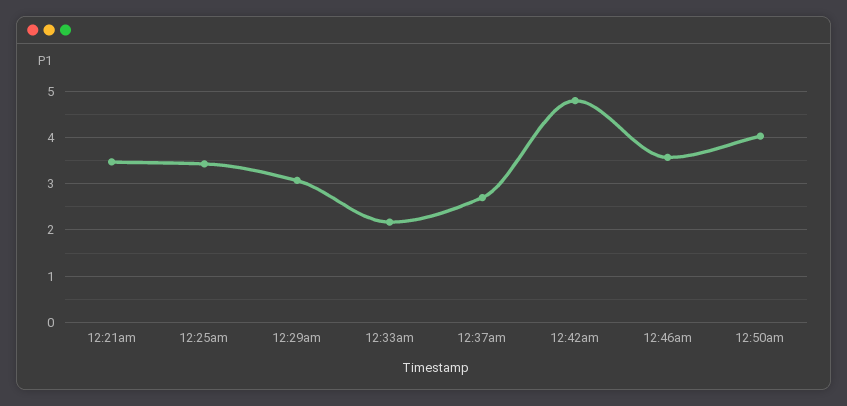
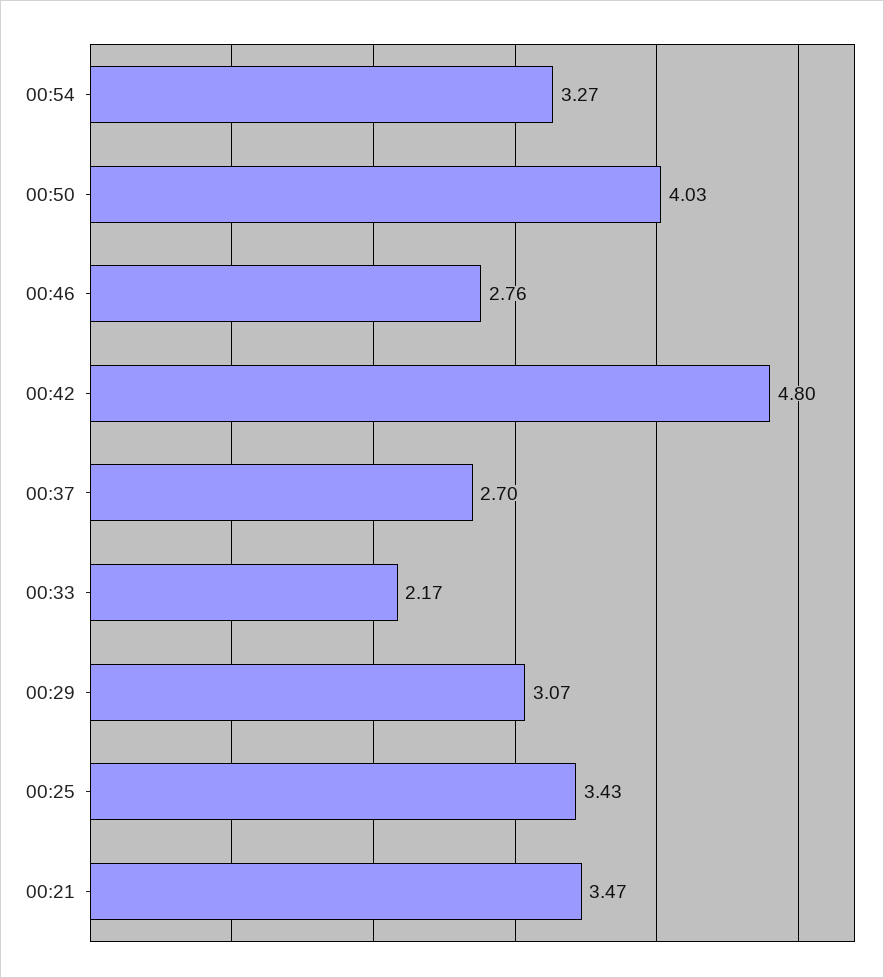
12:46am: 3.6 -> 2.76
00:54: none -> 3.27

